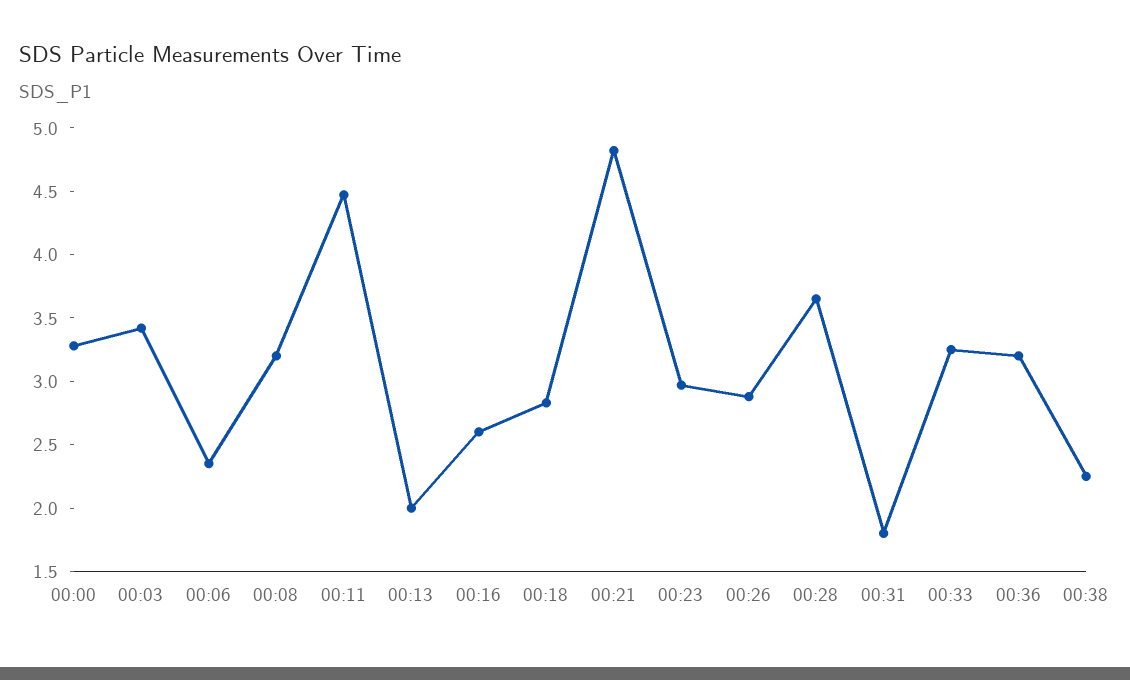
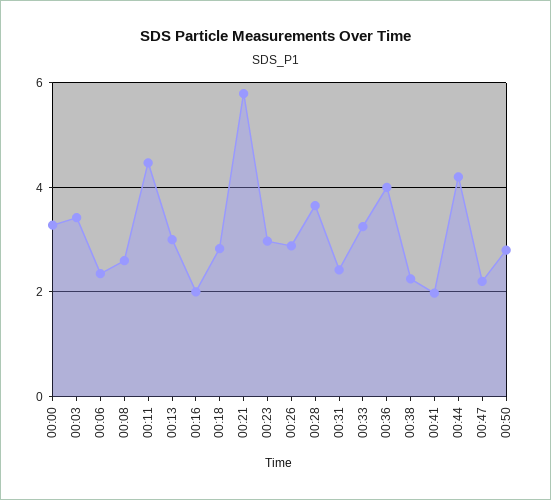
00:08: 3.2 -> 2.6
00:13: 2 -> 3
00:16: 2.6 -> 2
00:21: 4.8 -> 5.8
00:31: 1.8 -> 2.4
00:36: 3.2 -> 4
00:41: none -> 2
00:44: none -> 4.2
00:47: none -> 2.2
00:50: none -> 2.8

